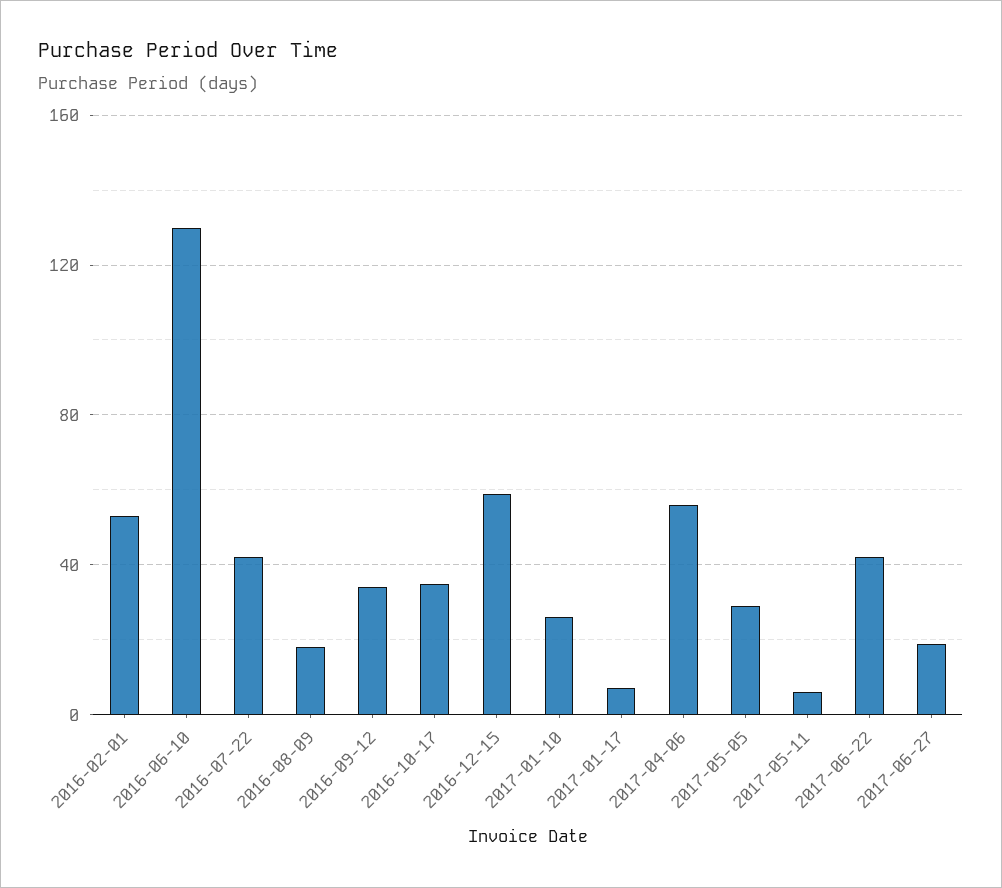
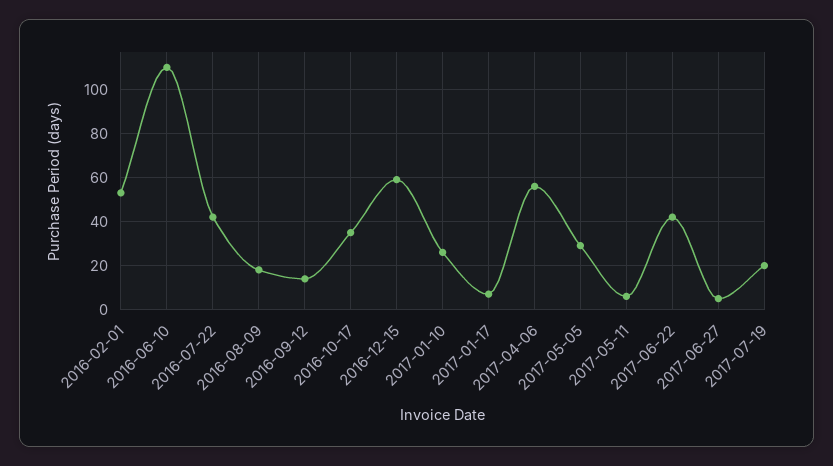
2016-06-10: 130 -> 110
2016-09-12: 35 -> 15
2017-06-27: 20 -> 5
2017-07-19: none -> 20

